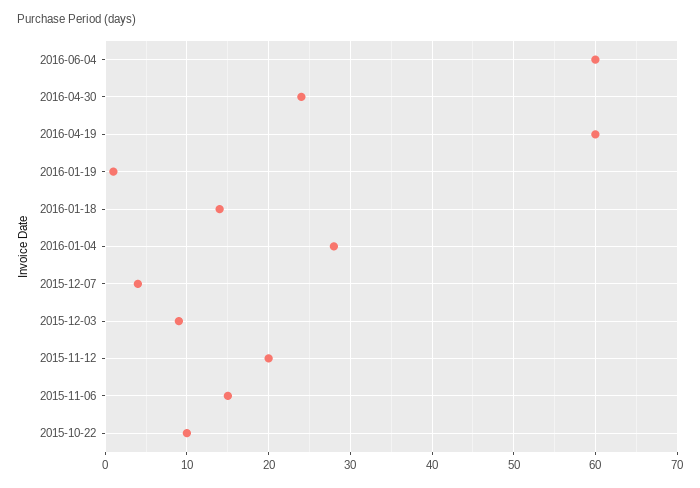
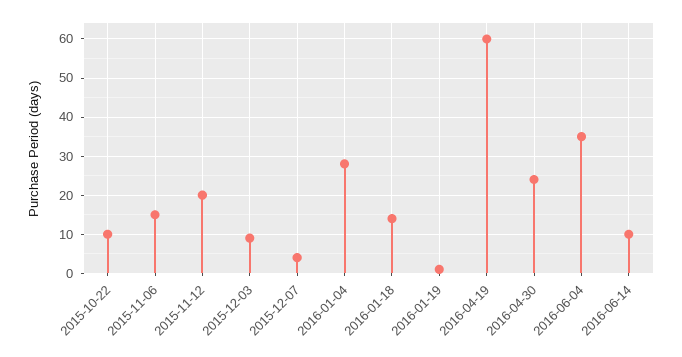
2016-06-04: 60 -> 35
2016-06-14: none -> 10

